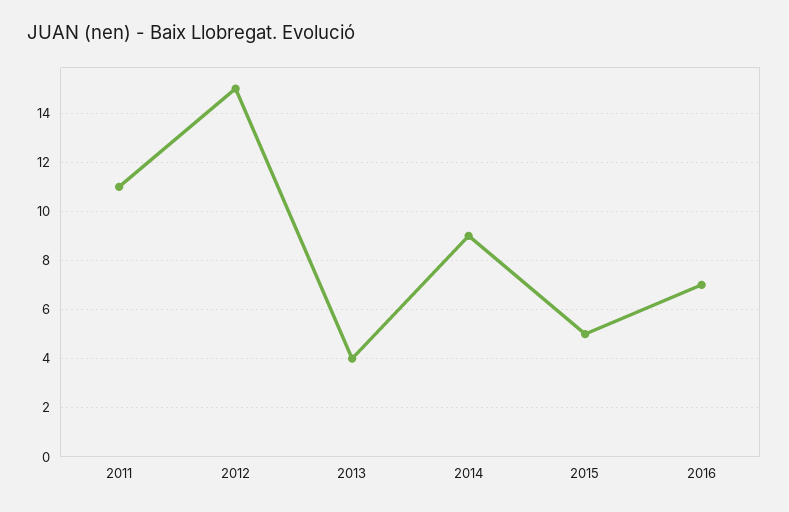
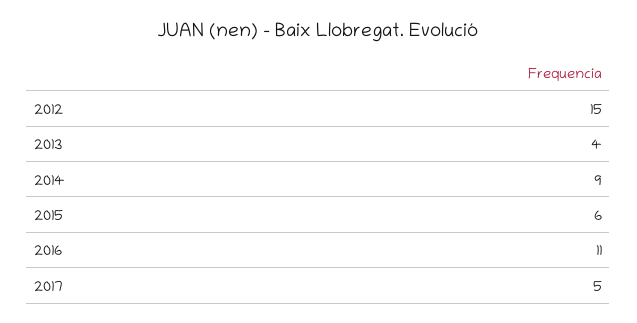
2011: 11 -> none
2015: 5 -> 6
2016: 7 -> 11
2017: none -> 5

